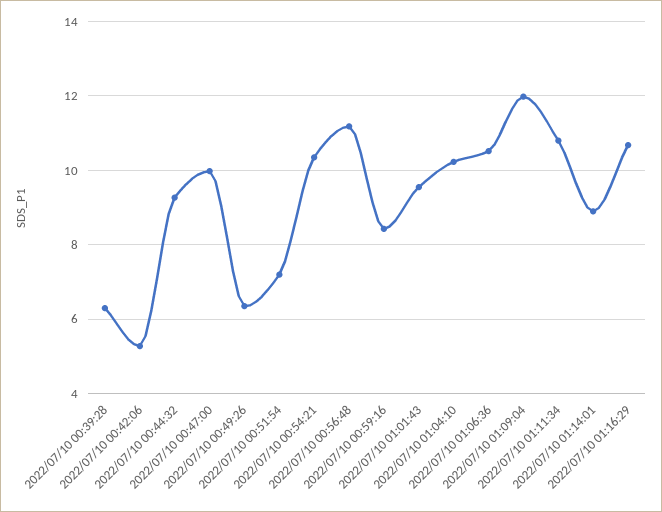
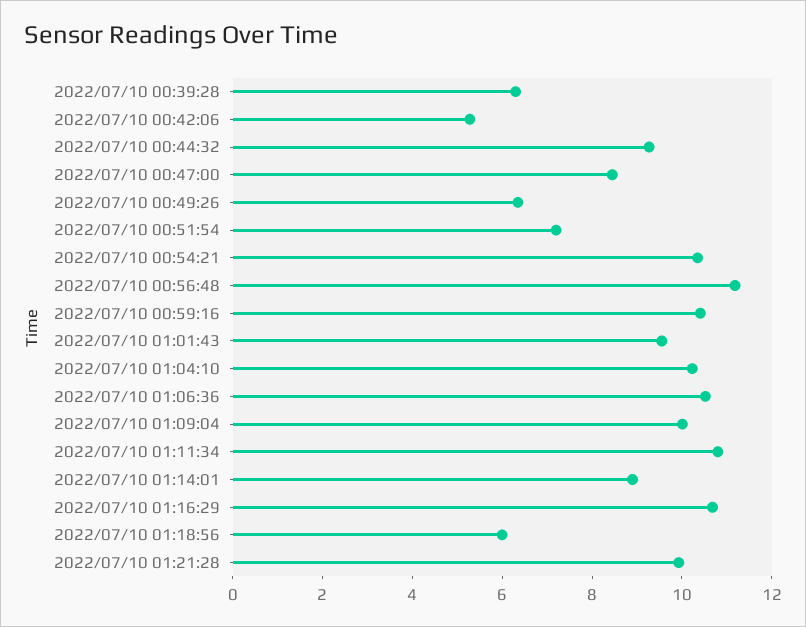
2022/07/10 00:47:00: 10 -> 8.5
2022/07/10 00:59:16: 8.4 -> 10.5
2022/07/10 01:09:04: 12 -> 10
2022/07/10 01:18:56: none -> 6
2022/07/10 01:21:28: none -> 10

